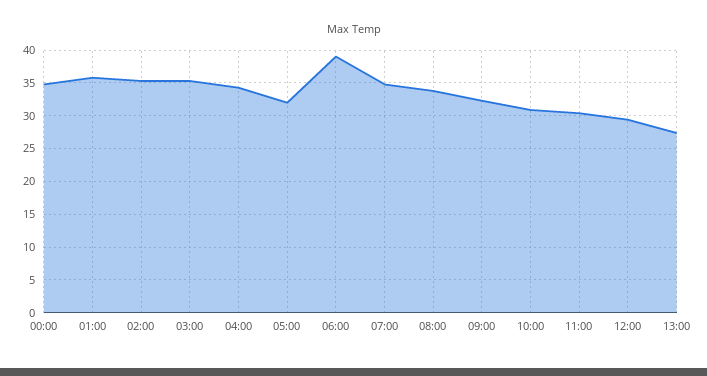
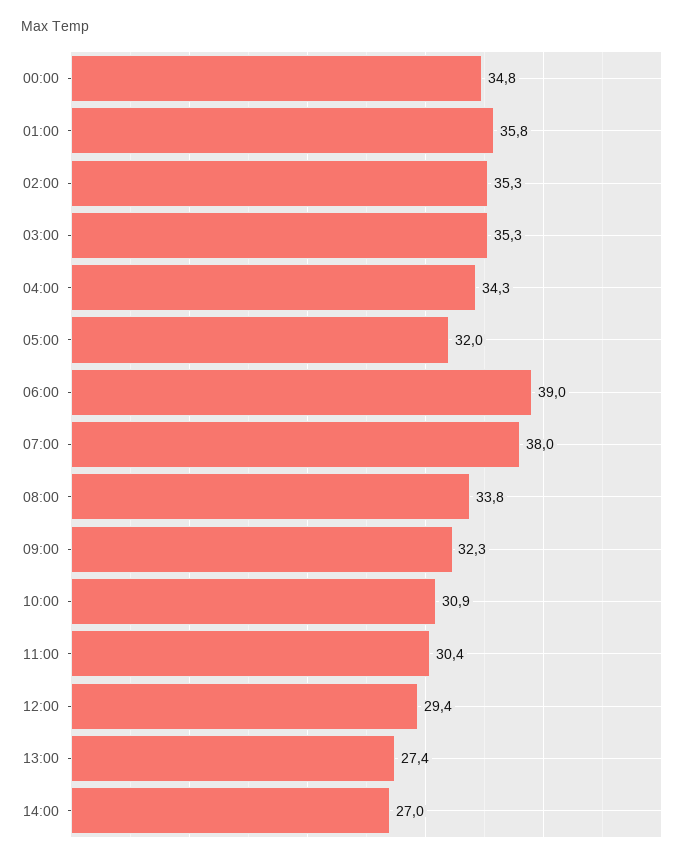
07:00: 35 -> 38
14:00: none -> 27

